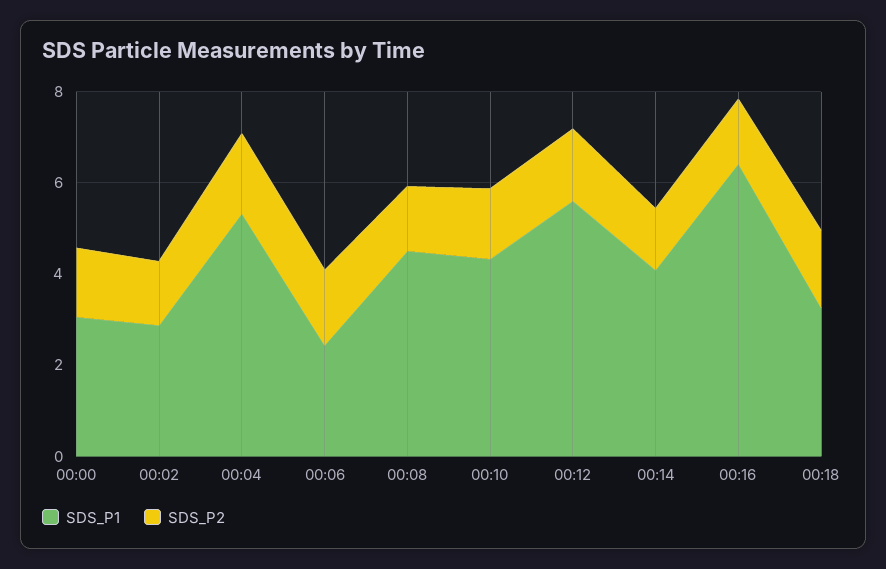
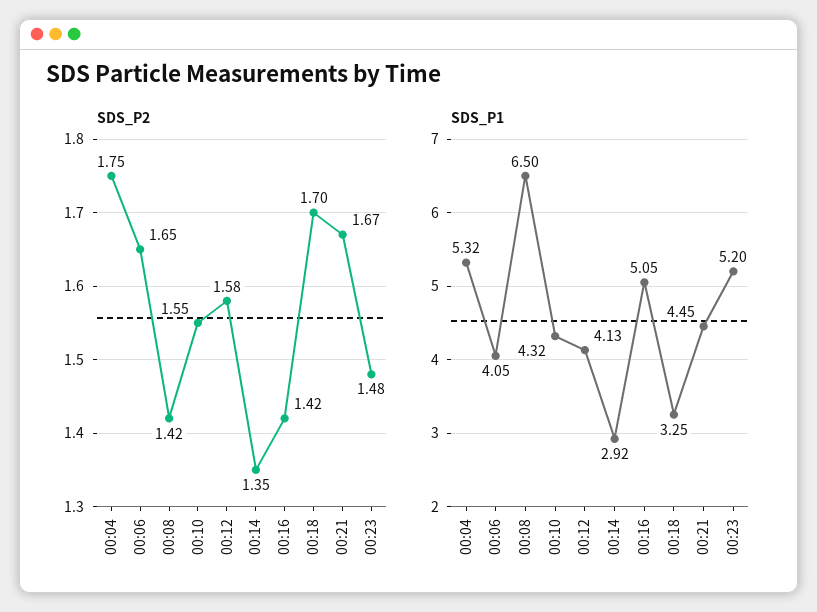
SDS_P1, 00:00: 3 -> none
SDS_P2, 00:00: 1.5 -> none
SDS_P1, 00:02: 3 -> none
SDS_P2, 00:02: 1.5 -> none
SDS_P1, 00:06: 2.5 -> 4.05
SDS_P1, 00:08: 4.5 -> 6.5
SDS_P1, 00:12: 5.5 -> 4.13
SDS_P1, 00:14: 4 -> 2.92
SDS_P1, 00:16: 6.5 -> 5.05
SDS_P2, 00:21: none -> 1.67
SDS_P2, 00:23: none -> 1.48
SDS_P1, 00:21: none -> 4.45
SDS_P1, 00:23: none -> 5.2

